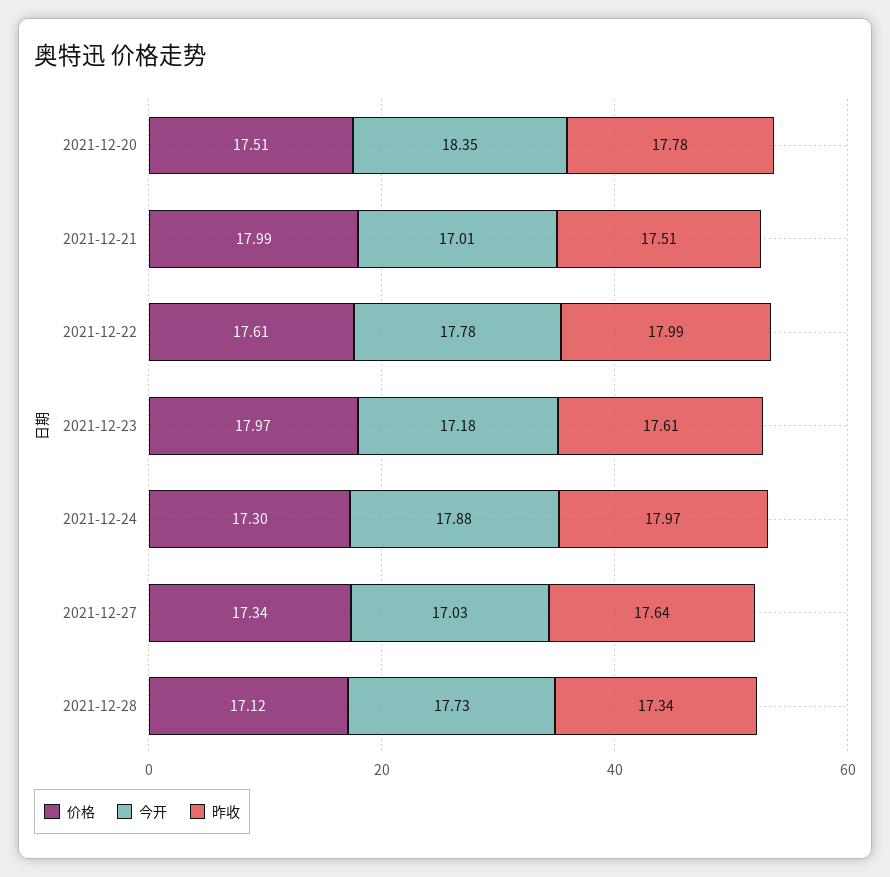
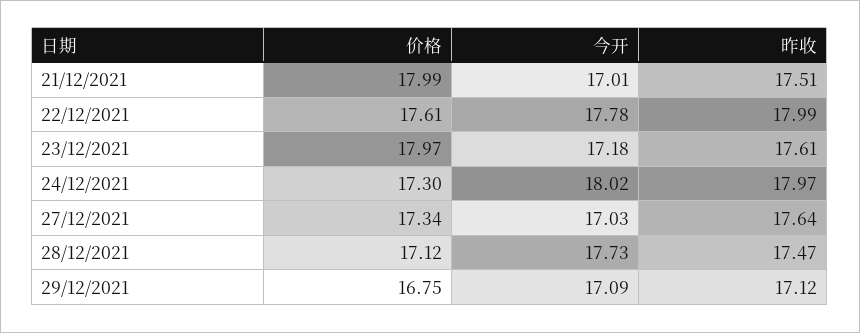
价格, 2021-12-20: 17.51 -> none
今开, 2021-12-20: 18.35 -> none
昨收, 2021-12-20: 17.78 -> none
今开, 2021-12-24: 17.88 -> 18.02
昨收, 2021-12-28: 17.34 -> 17.47
价格, 29/12/2021: none -> 16.75
今开, 29/12/2021: none -> 17.09
昨收, 29/12/2021: none -> 17.12

